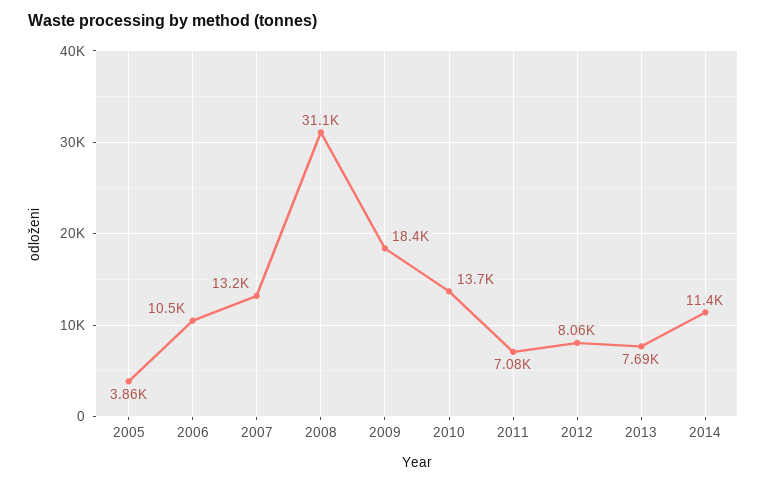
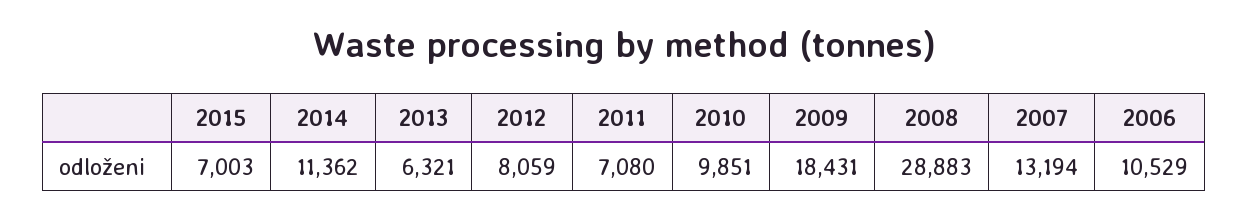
2005: 3860 -> none
2008: 31100 -> 28883
2010: 13700 -> 9851
2013: 7690 -> 6321
2015: none -> 7003

